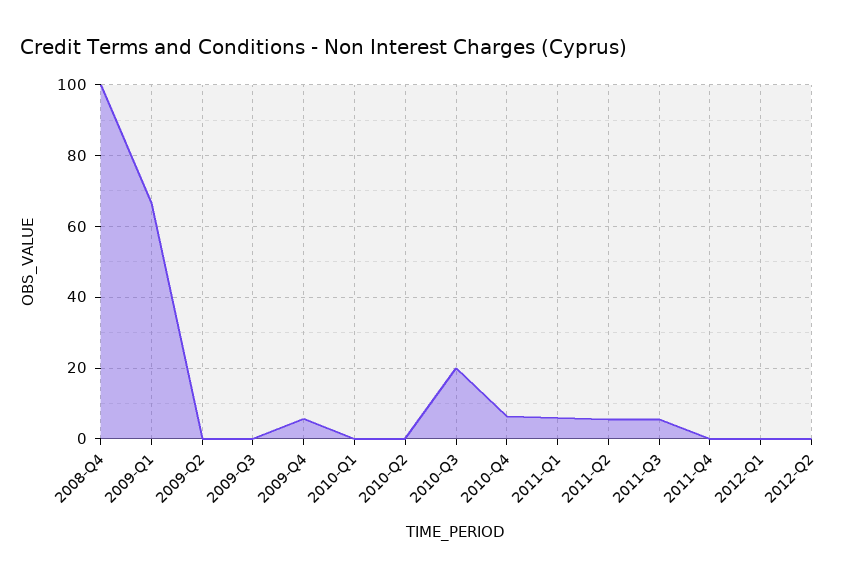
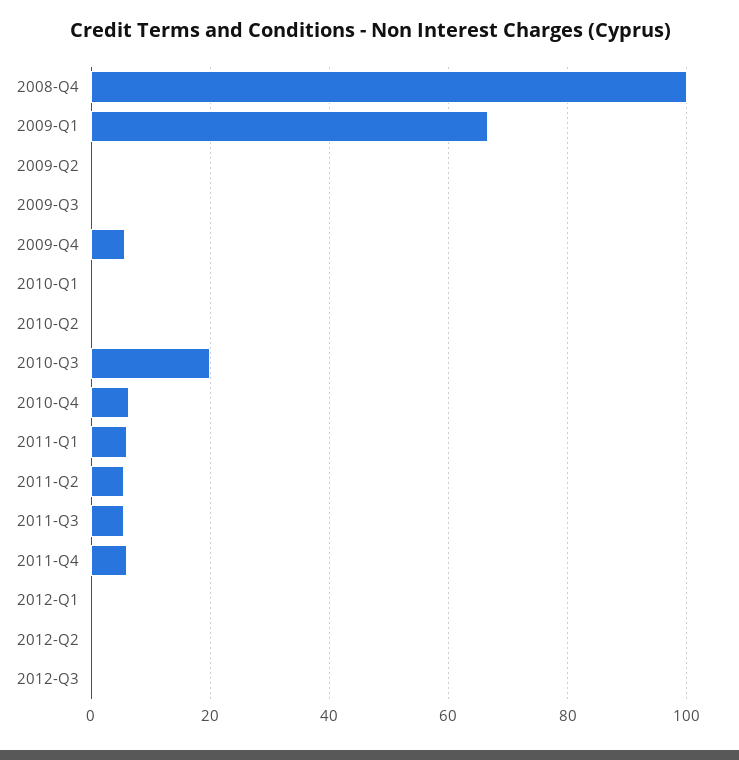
2011-Q4: 0 -> 6
2012-Q3: none -> 0

